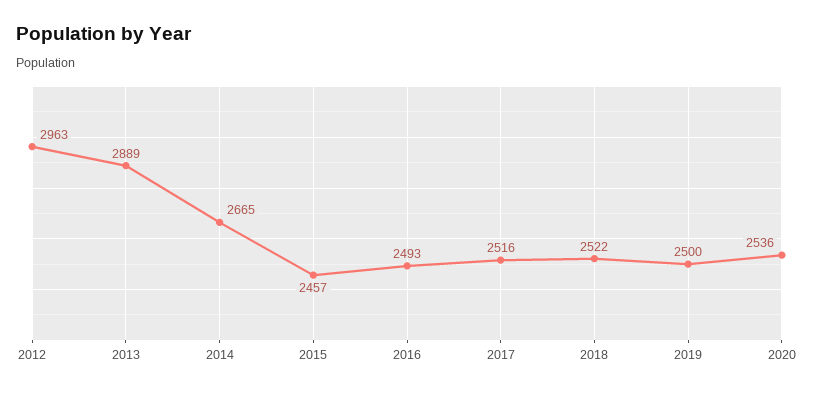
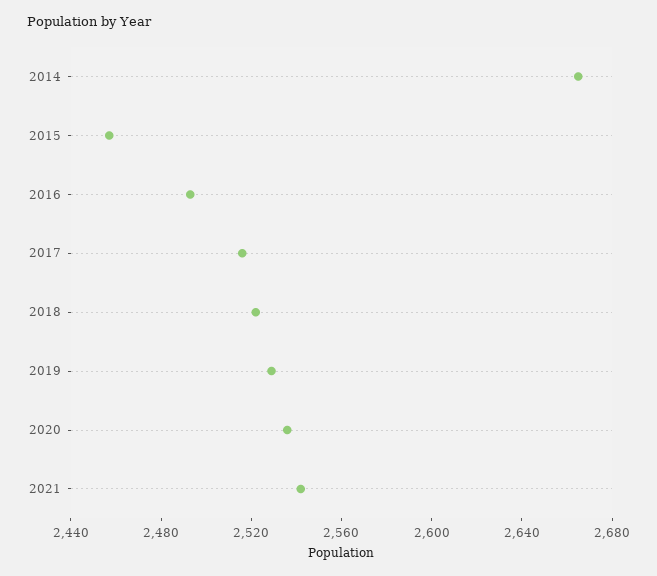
2012: 2963 -> none
2013: 2889 -> none
2019: 2500 -> 2530
2021: none -> 2540

